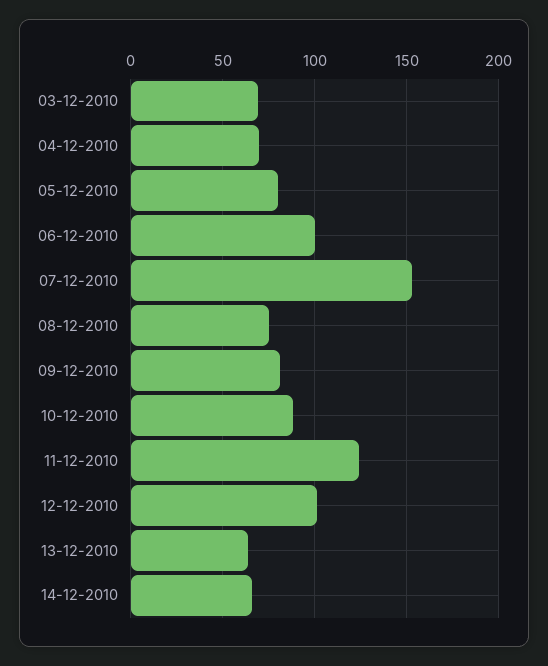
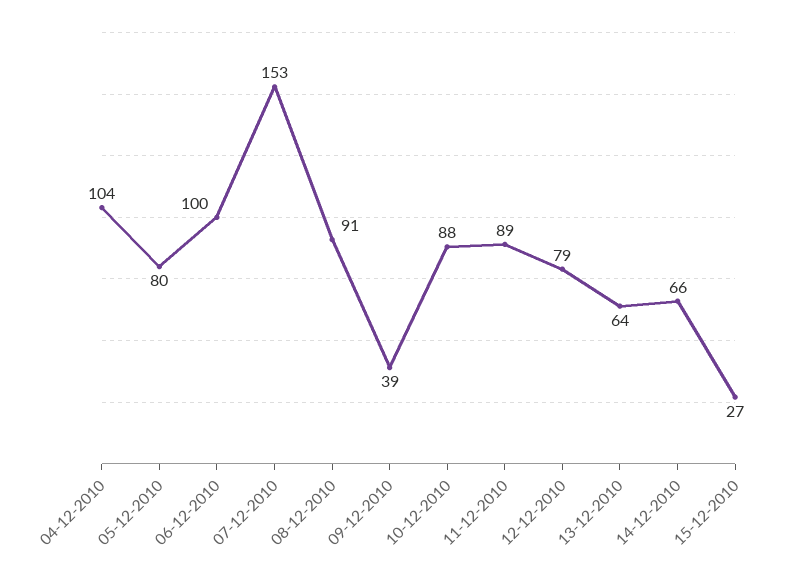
03-12-2010: 70 -> none
04-12-2010: 70 -> 104
08-12-2010: 75 -> 91
09-12-2010: 80 -> 39
11-12-2010: 125 -> 89
12-12-2010: 100 -> 79
15-12-2010: none -> 27

